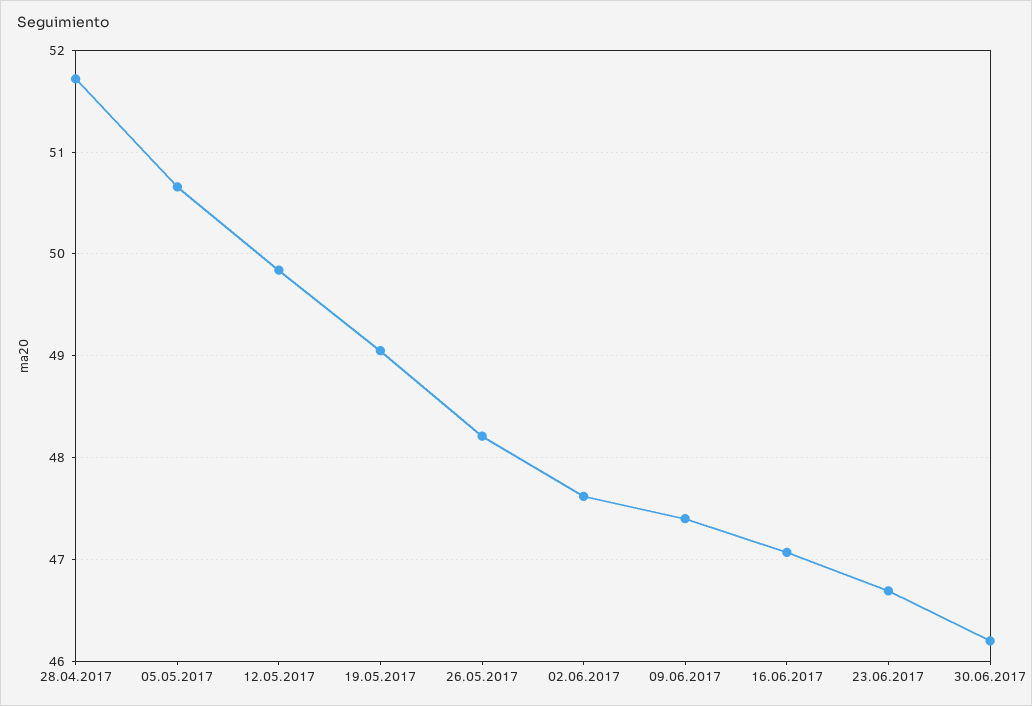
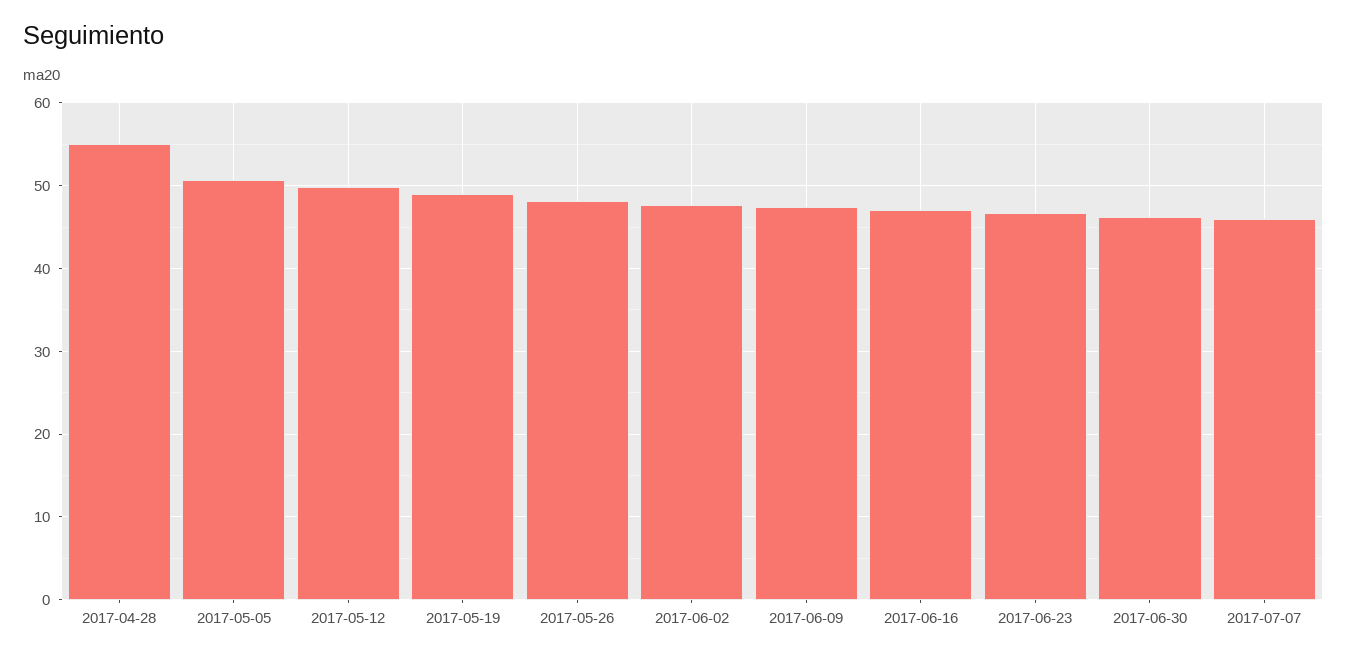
28.04.2017: 51.7 -> 55
2017-07-07: none -> 46

